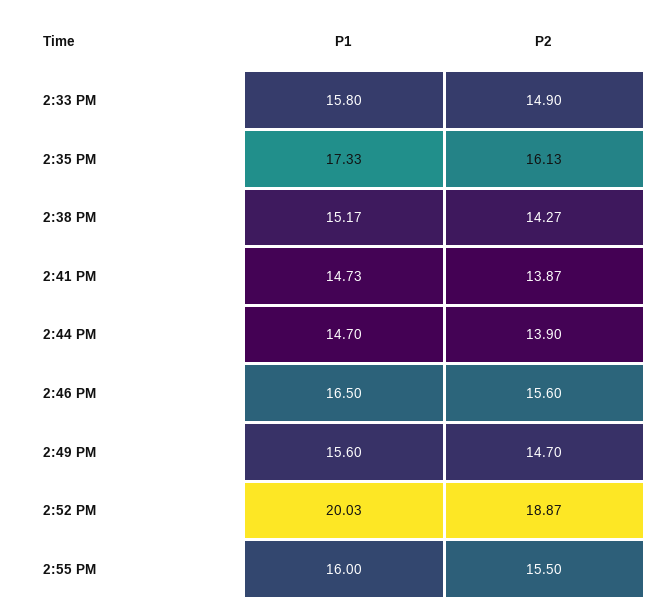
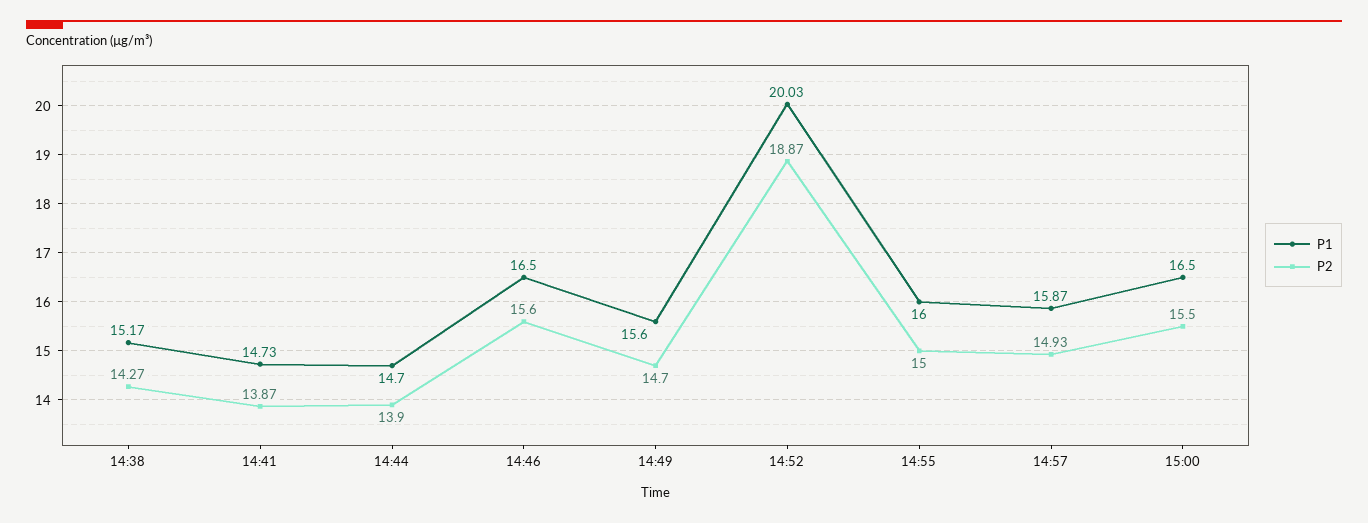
P1, 2:33 PM: 15.8 -> none
P2, 2:33 PM: 14.9 -> none
P1, 2:35 PM: 17.33 -> none
P2, 2:35 PM: 16.13 -> none
P2, 2:55 PM: 15.5 -> 15
P1, 14:57: none -> 15.87
P2, 14:57: none -> 14.93
P1, 15:00: none -> 16.5
P2, 15:00: none -> 15.5

